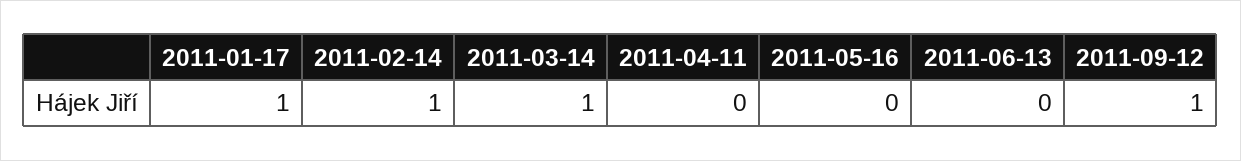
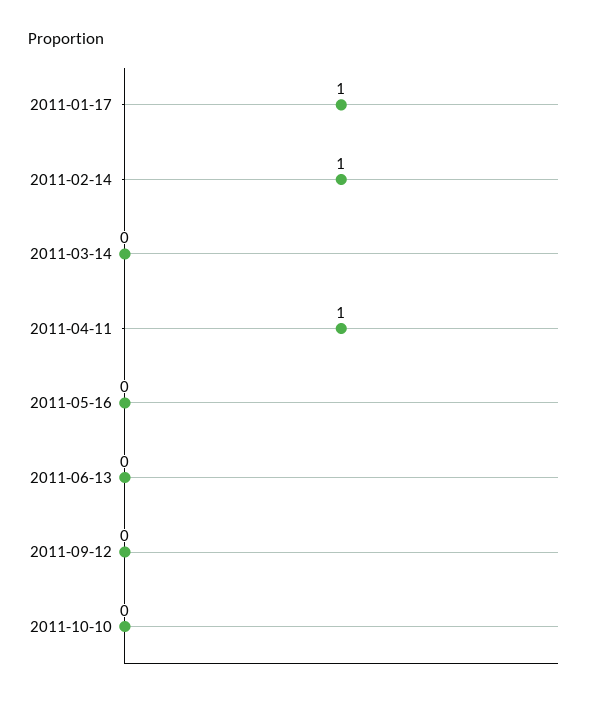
2011-03-14: 1 -> 0
2011-04-11: 0 -> 1
2011-09-12: 1 -> 0
2011-10-10: none -> 0

